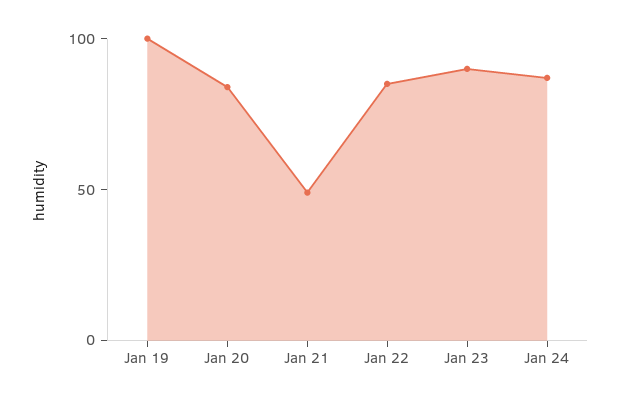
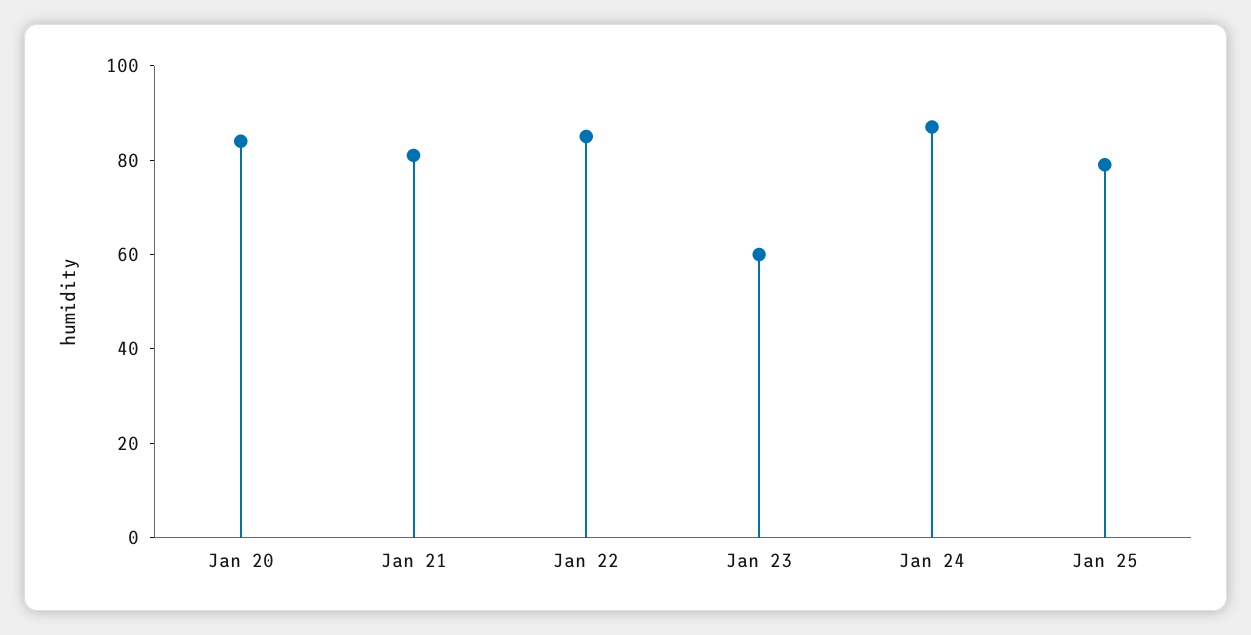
Jan 19: 100 -> none
Jan 21: 50 -> 80
Jan 23: 90 -> 60
Jan 25: none -> 80

